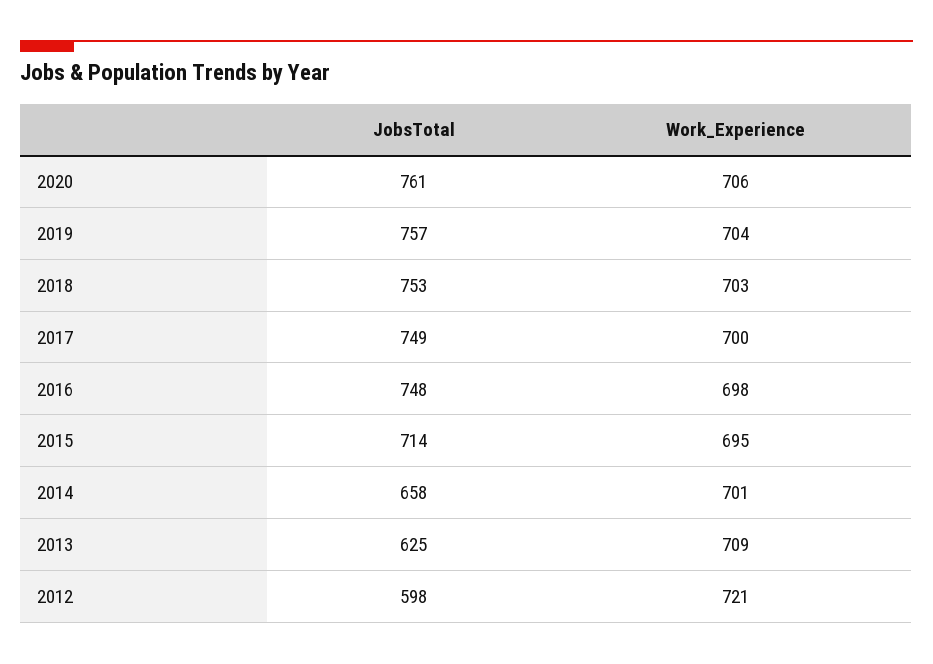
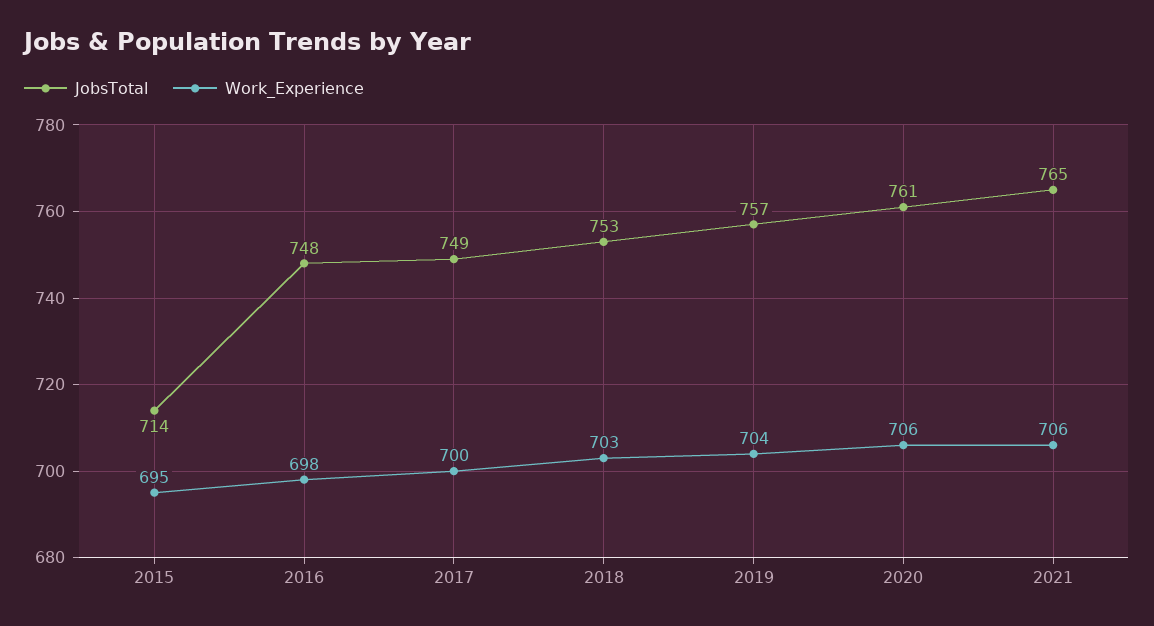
JobsTotal, 2014: 658 -> none
Work_Experience, 2014: 701 -> none
JobsTotal, 2013: 625 -> none
Work_Experience, 2013: 709 -> none
JobsTotal, 2012: 598 -> none
Work_Experience, 2012: 721 -> none
JobsTotal, 2021: none -> 765
Work_Experience, 2021: none -> 706

